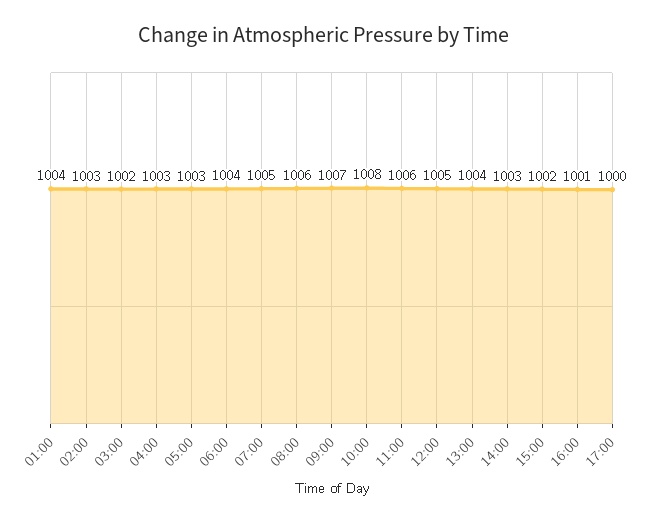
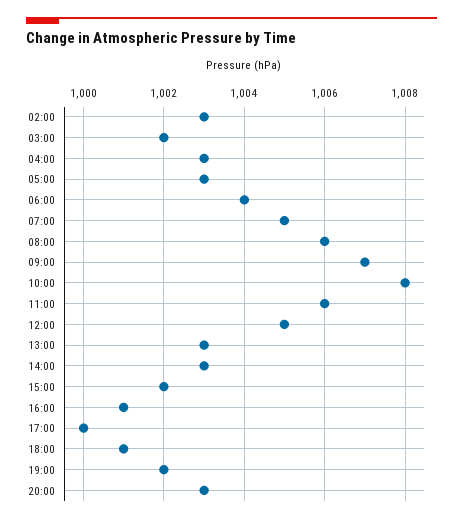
01:00: 1004 -> none
13:00: 1004 -> 1003
18:00: none -> 1001
19:00: none -> 1002
20:00: none -> 1003

